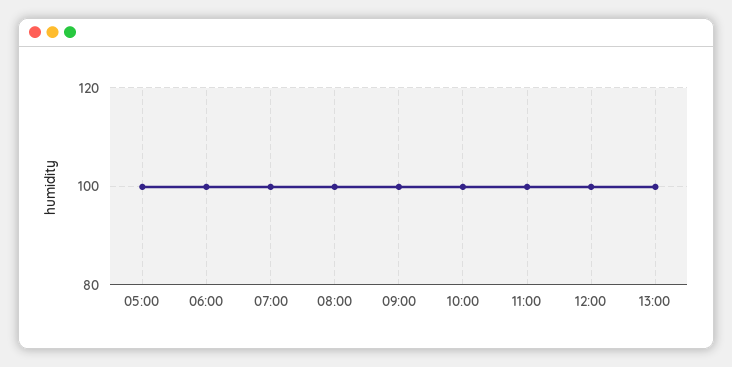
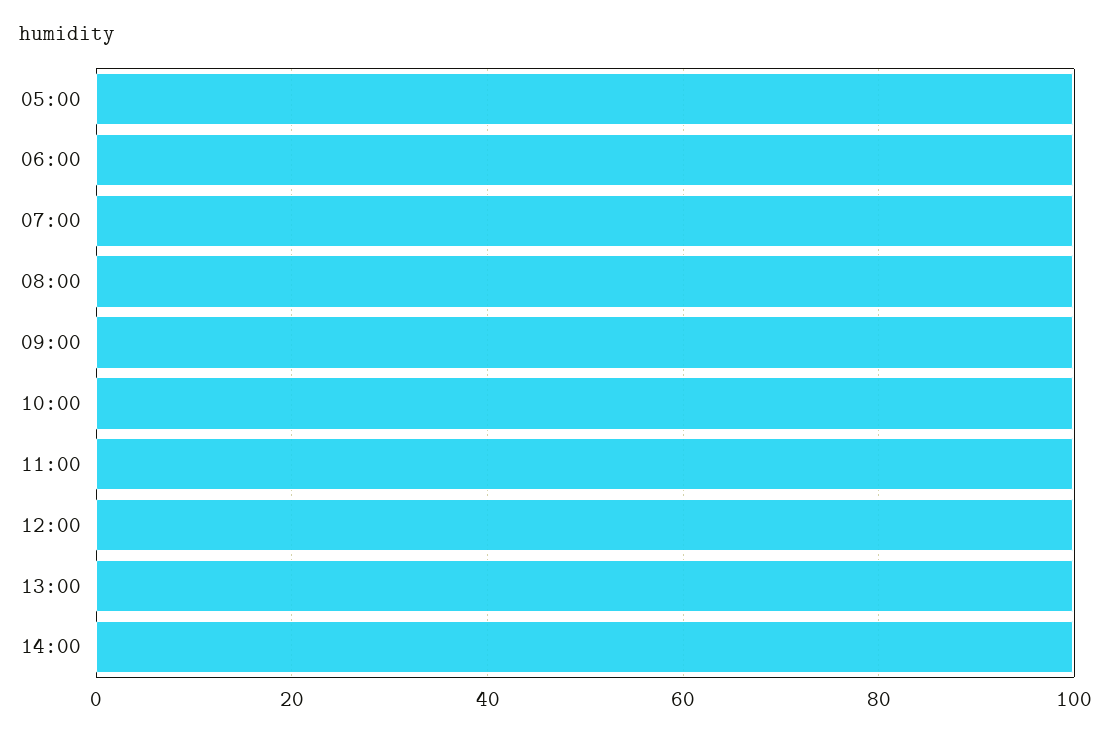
14:00: none -> 100

